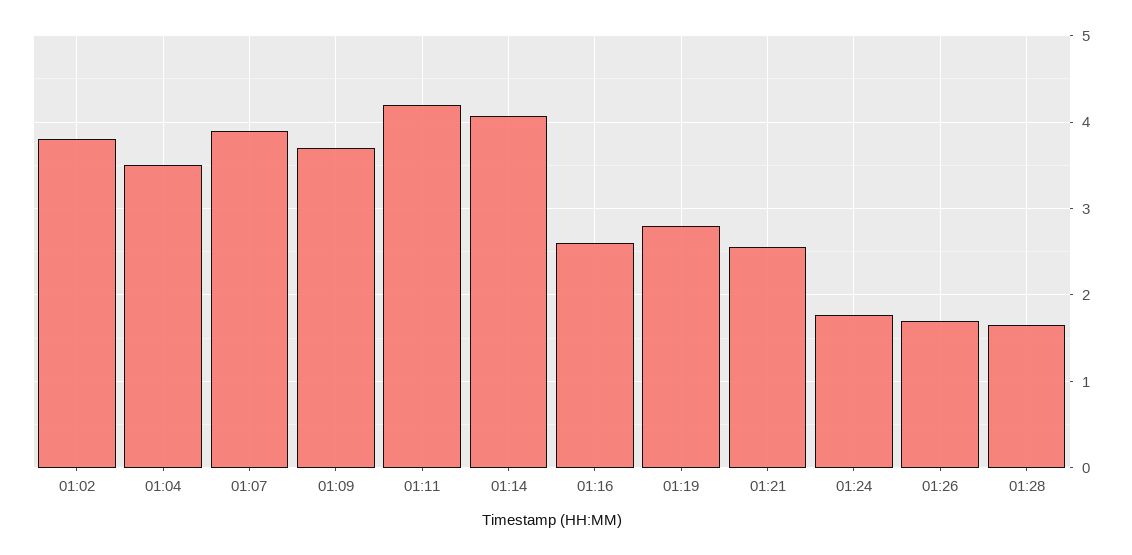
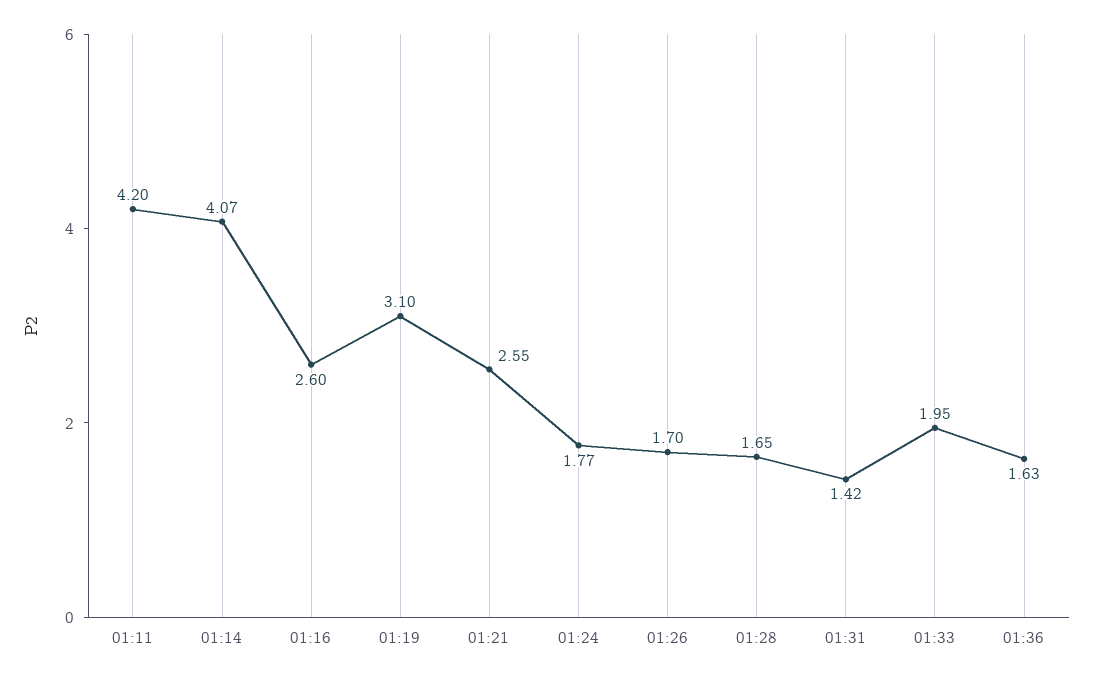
01:02: 3.8 -> none
01:04: 3.5 -> none
01:07: 3.9 -> none
01:09: 3.7 -> none
01:19: 2.8 -> 3.1
01:31: none -> 1.42
01:33: none -> 1.95
01:36: none -> 1.63

